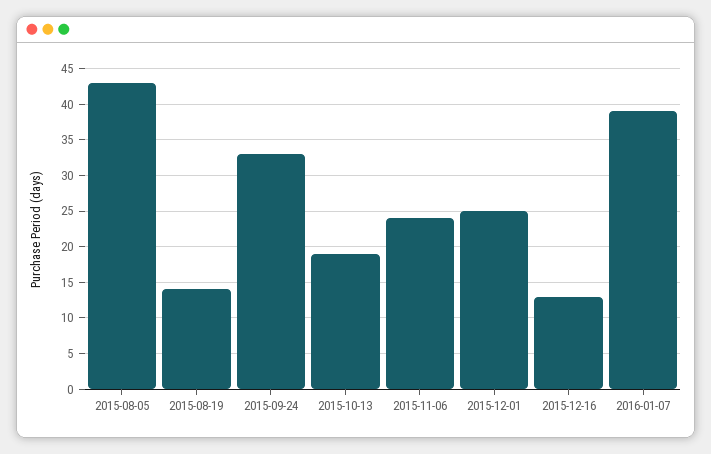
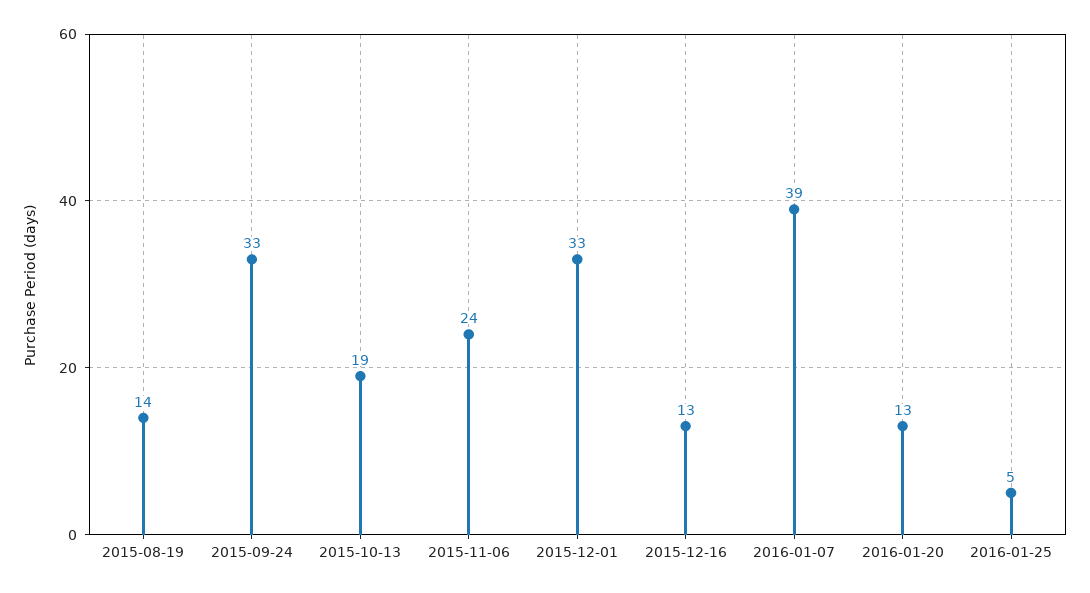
2015-08-05: 43 -> none
2015-12-01: 25 -> 33
2016-01-20: none -> 13
2016-01-25: none -> 5

